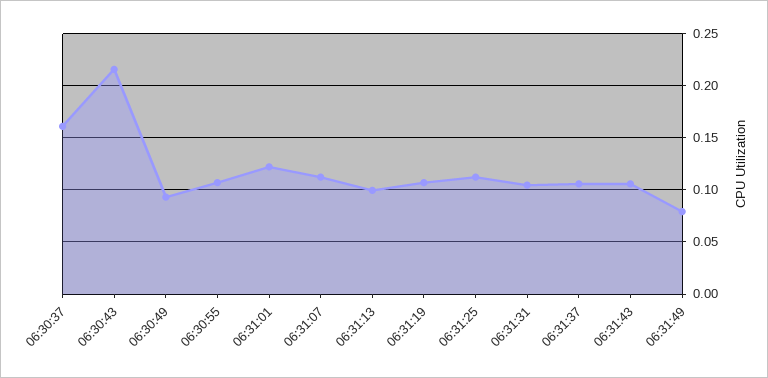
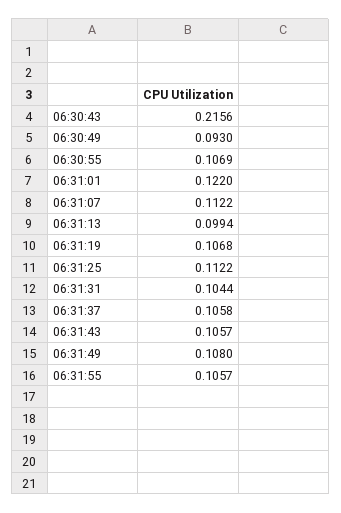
06:30:37: 0.16 -> none
06:31:49: 0.08 -> 0.108
06:31:55: none -> 0.1057

